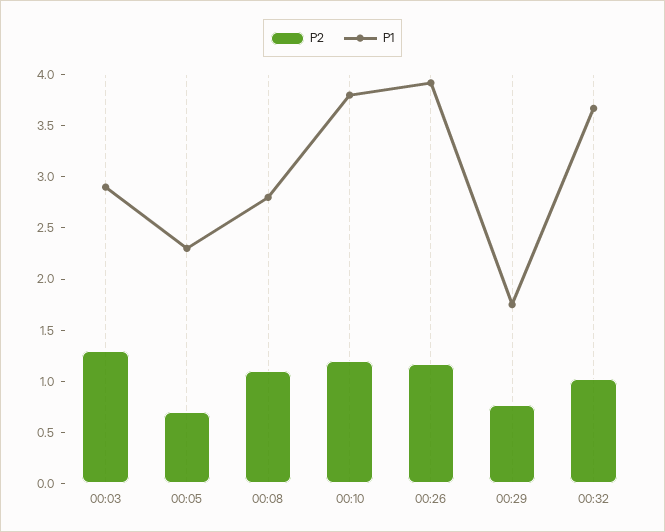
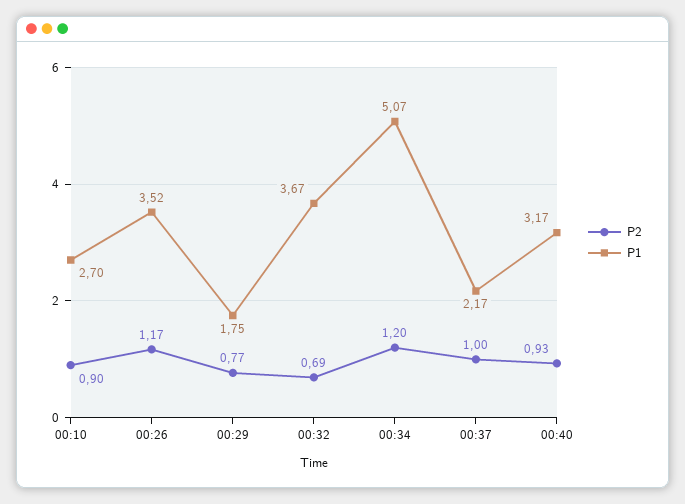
P2, 00:03: 1.3 -> none
P1, 00:03: 2.9 -> none
P2, 00:05: 0.7 -> none
P1, 00:05: 2.3 -> none
P2, 00:08: 1.1 -> none
P1, 00:08: 2.8 -> none
P2, 00:10: 1.2 -> 0.9
P1, 00:10: 3.8 -> 2.7
P1, 00:26: 3.9 -> 3.52
P2, 00:32: 1 -> 0.69
P2, 00:34: none -> 1.2
P1, 00:34: none -> 5.07
P2, 00:37: none -> 1
P1, 00:37: none -> 2.17
P2, 00:40: none -> 0.93
P1, 00:40: none -> 3.17

